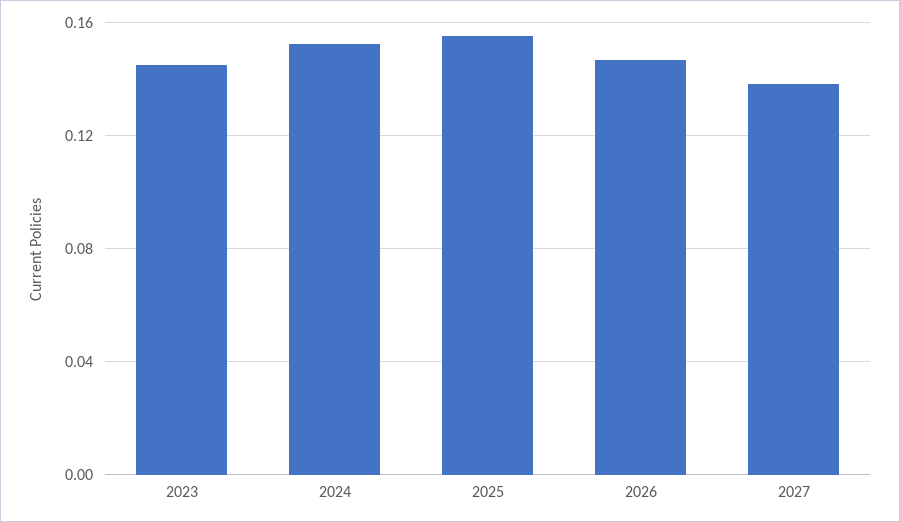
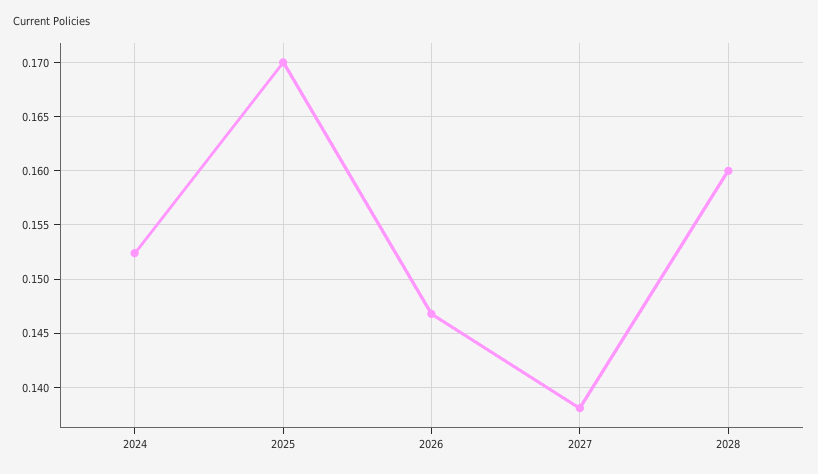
2023: 0.145 -> none
2025: 0.155 -> 0.17
2028: none -> 0.16

